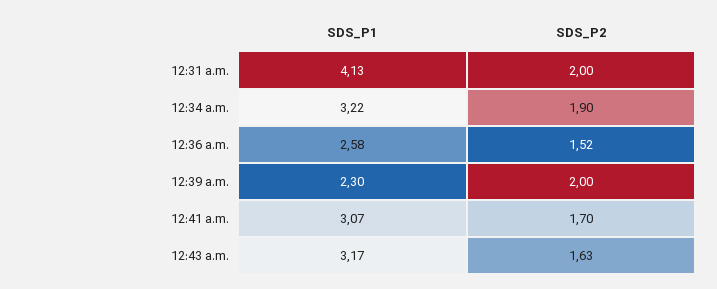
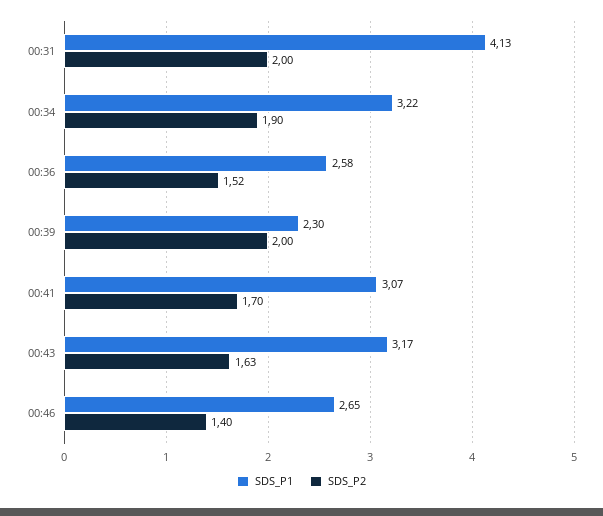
SDS_P1, 00:46: none -> 2.65
SDS_P2, 00:46: none -> 1.4

